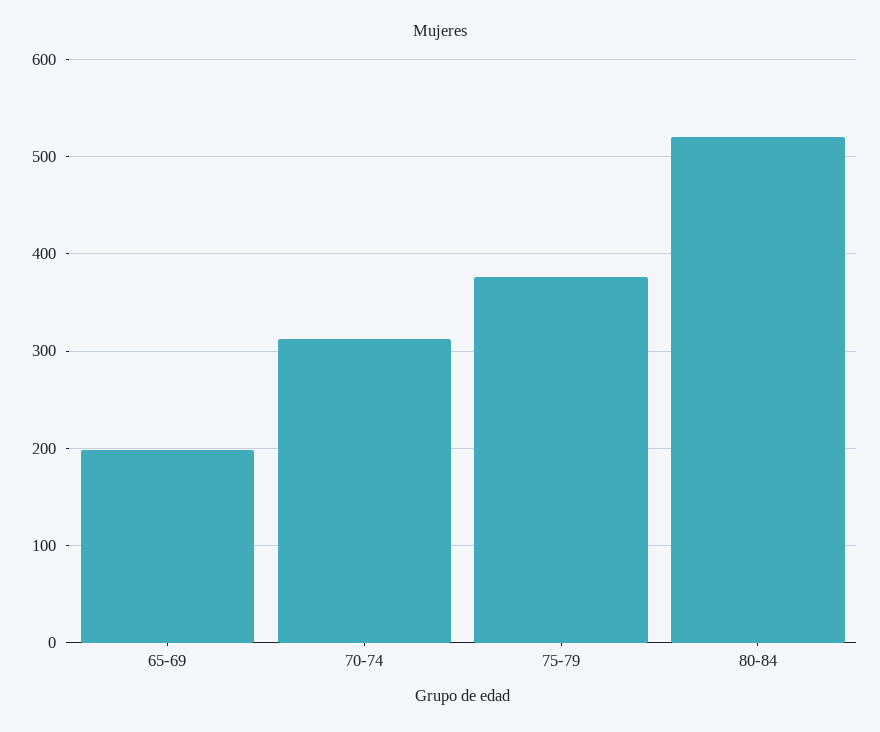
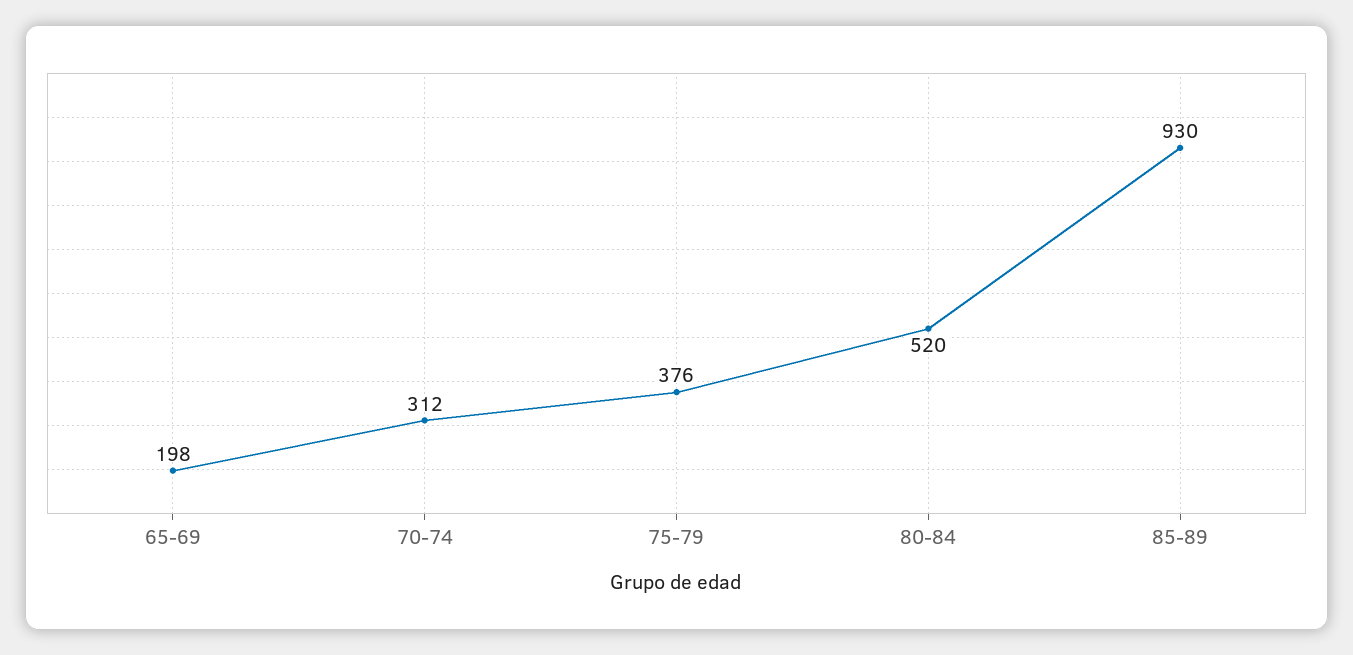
85-89: none -> 930

